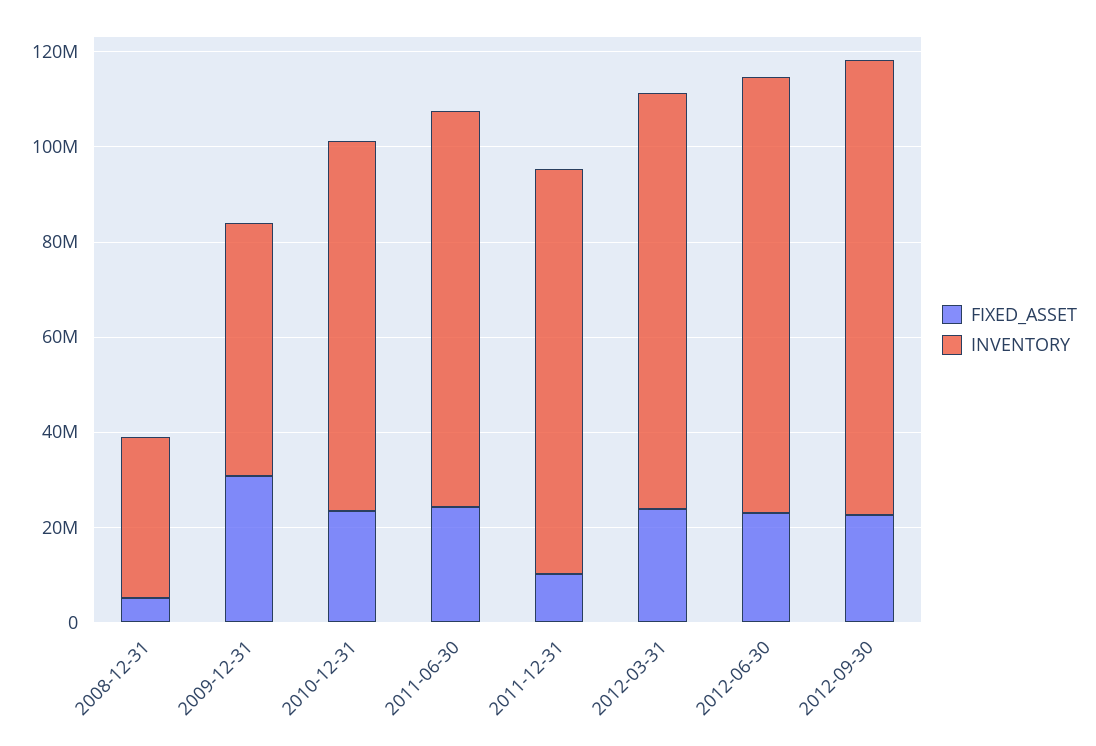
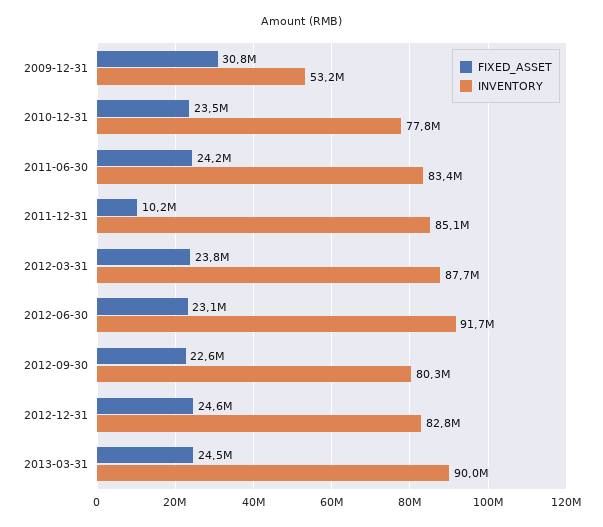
FIXED_ASSET, 2008-12-31: 5000000 -> none
INVENTORY, 2008-12-31: 35000000 -> none
INVENTORY, 2012-09-30: 95000000 -> 80300000
FIXED_ASSET, 2012-12-31: none -> 24600000
INVENTORY, 2012-12-31: none -> 82800000
FIXED_ASSET, 2013-03-31: none -> 24500000
INVENTORY, 2013-03-31: none -> 90000000

